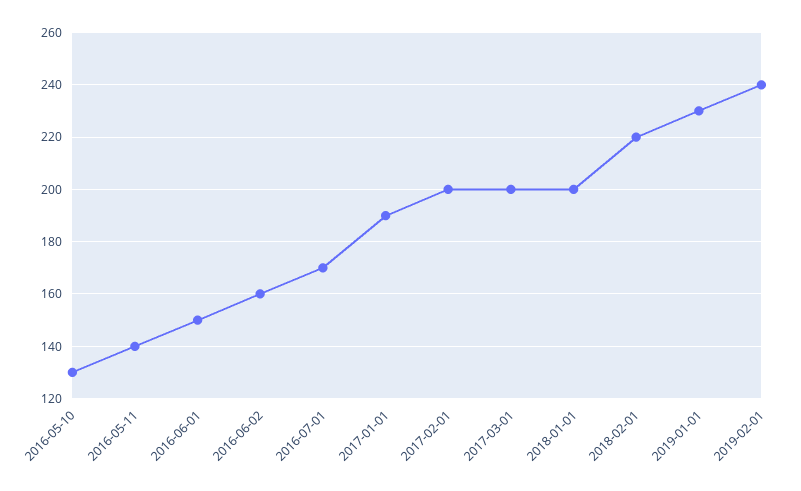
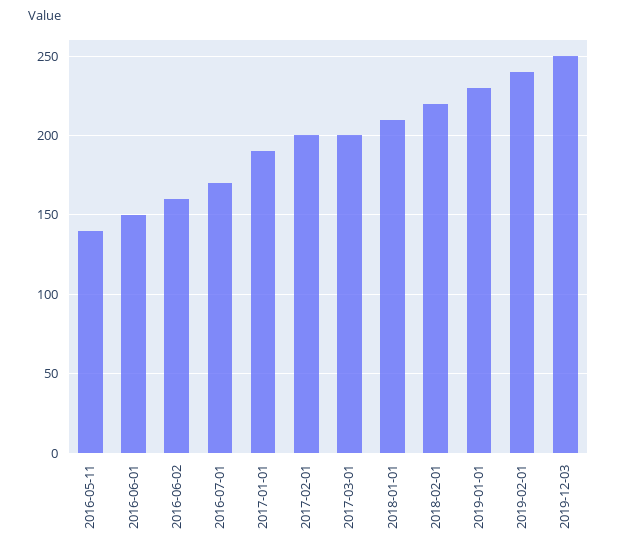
2016-05-10: 130 -> none
2018-01-01: 200 -> 210
2019-12-03: none -> 250

